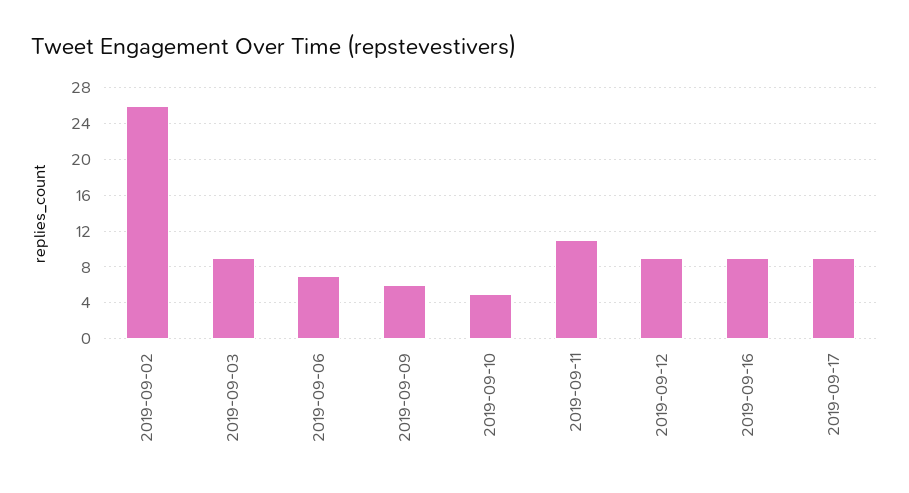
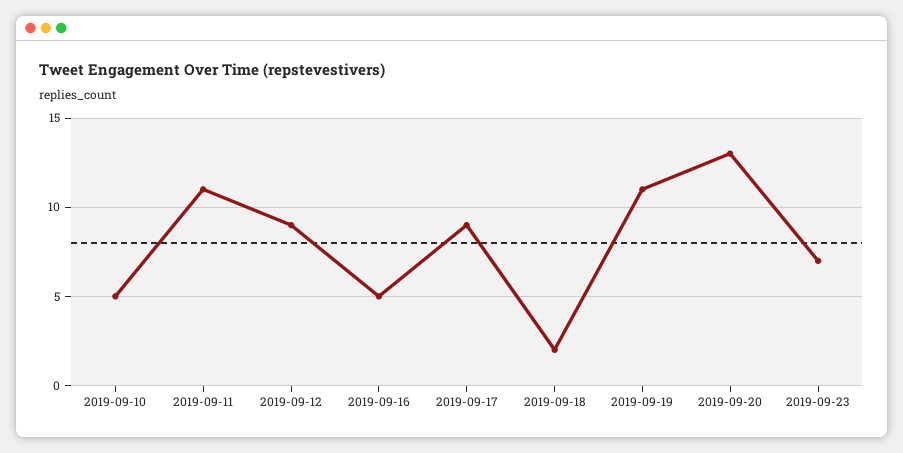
2019-09-02: 26 -> none
2019-09-03: 9 -> none
2019-09-06: 7 -> none
2019-09-09: 6 -> none
2019-09-16: 9 -> 5
2019-09-18: none -> 2
2019-09-19: none -> 11
2019-09-20: none -> 13
2019-09-23: none -> 7

